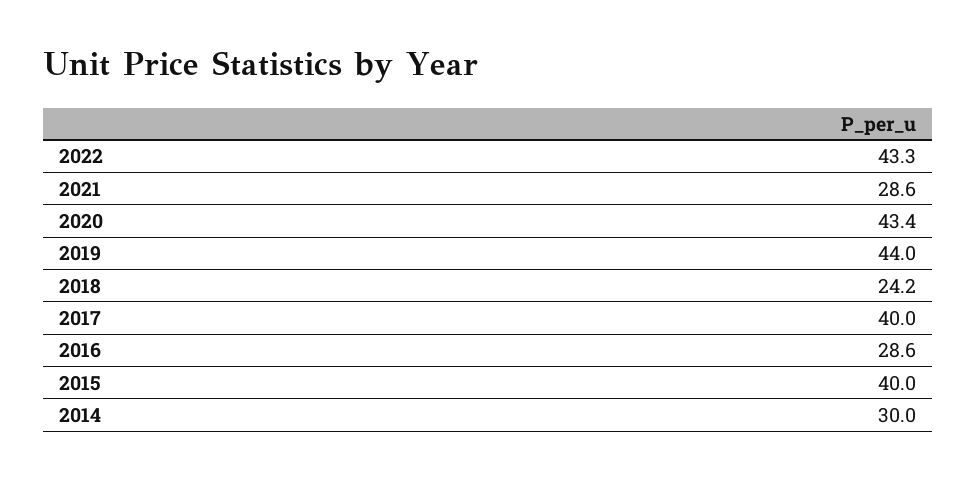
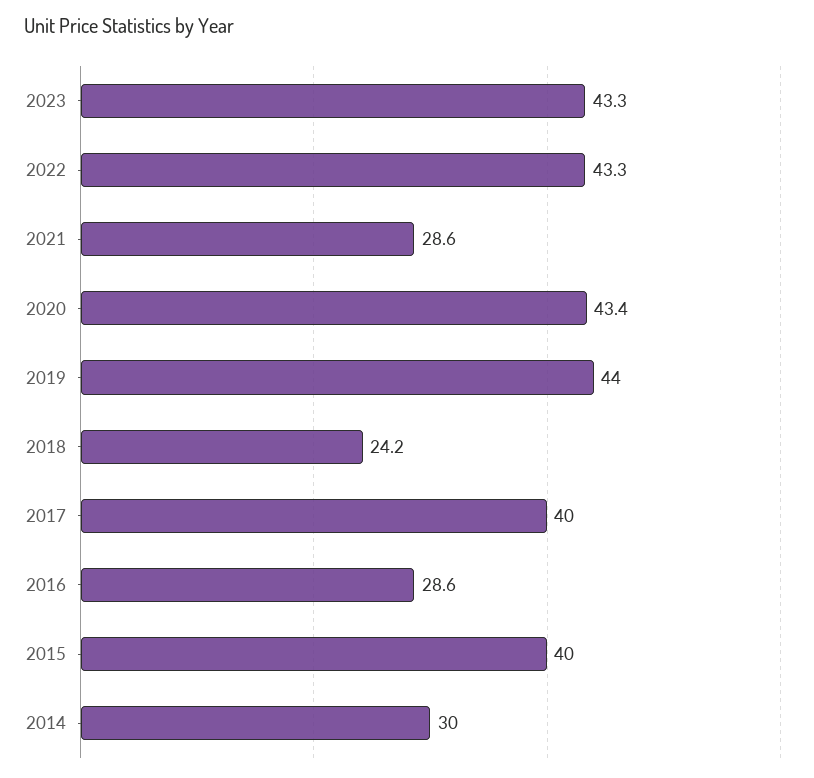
2023: none -> 43.3

